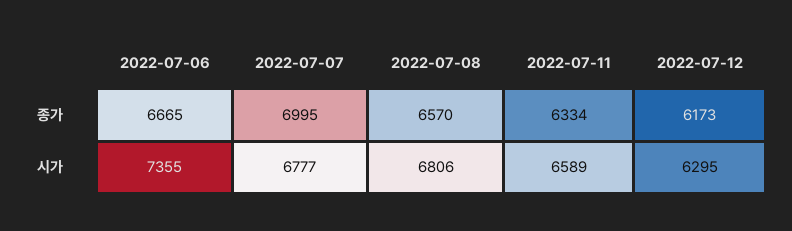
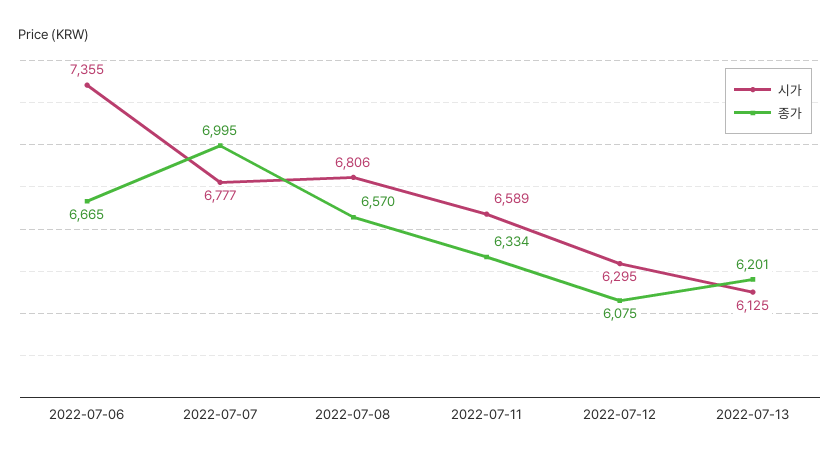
종가, 2022-07-12: 6173 -> 6075
시가, 2022-07-13: none -> 6125
종가, 2022-07-13: none -> 6201

